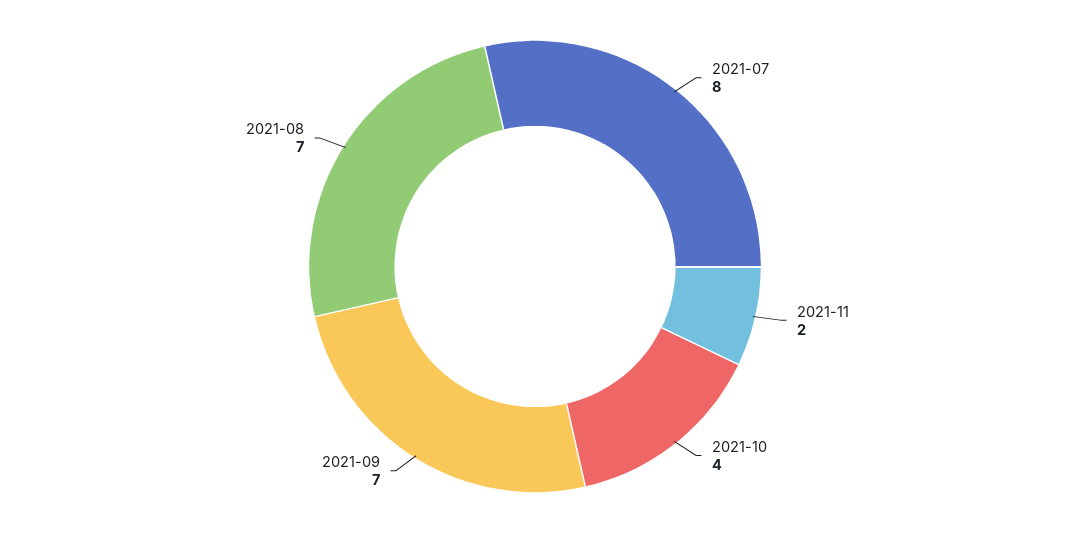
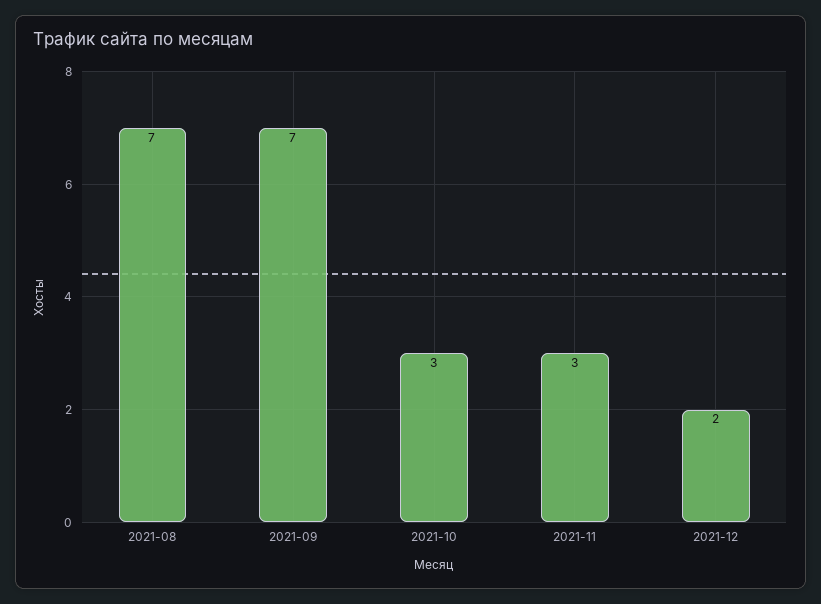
2021-07: 8 -> none
2021-11: 2 -> 3
2021-10: 4 -> 3
2021-12: none -> 2

